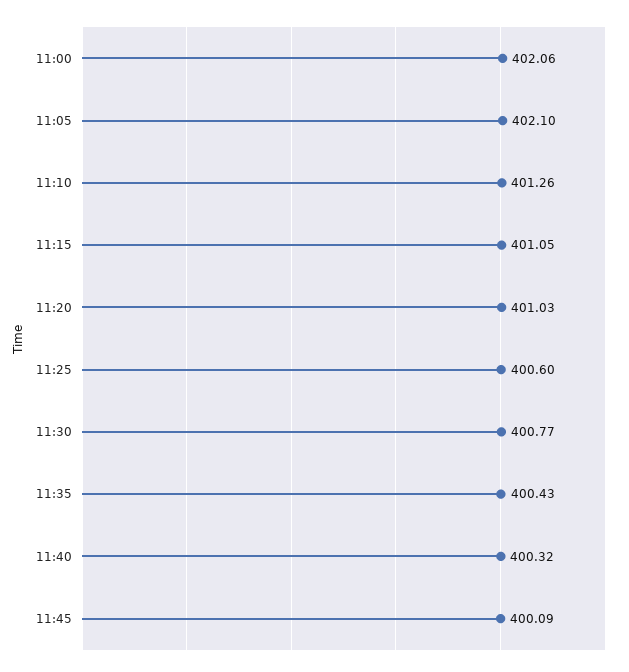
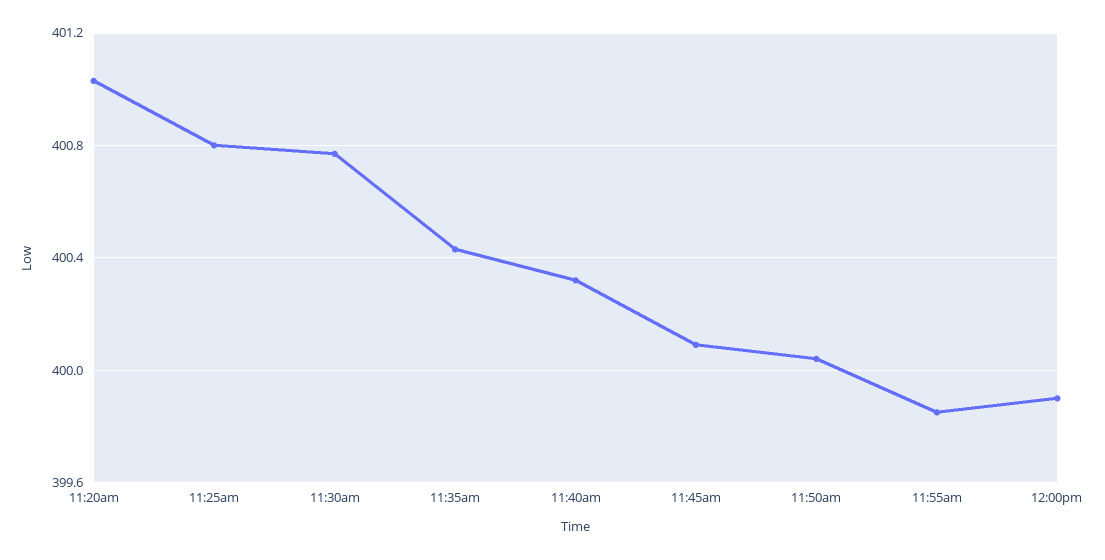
11:00: 402.06 -> none
11:05: 402.1 -> none
11:10: 401.26 -> none
11:15: 401.05 -> none
11:25: 400.6 -> 400.8
11:50am: none -> 400.05
11:55am: none -> 399.85
12:00pm: none -> 399.9

